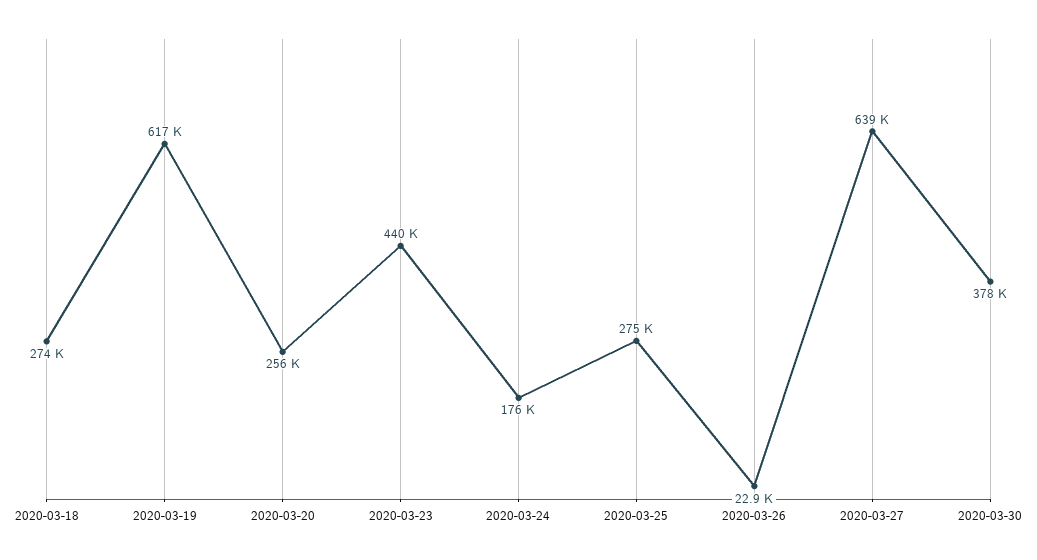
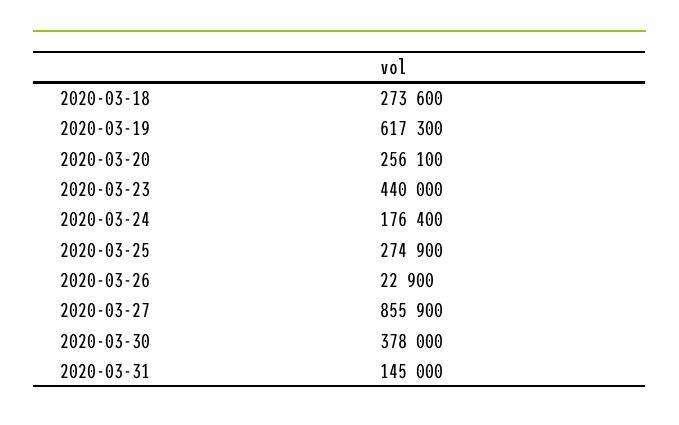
2020-03-27: 639000 -> 855900
2020-03-31: none -> 145000

